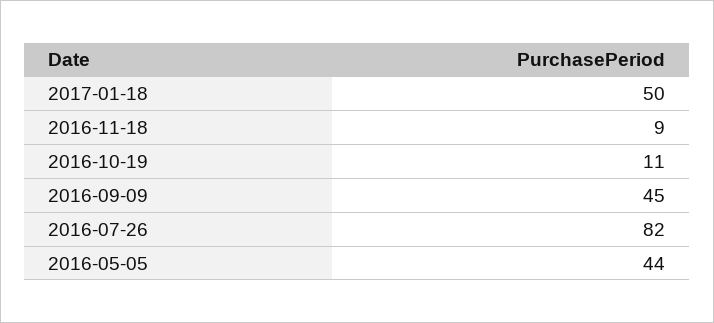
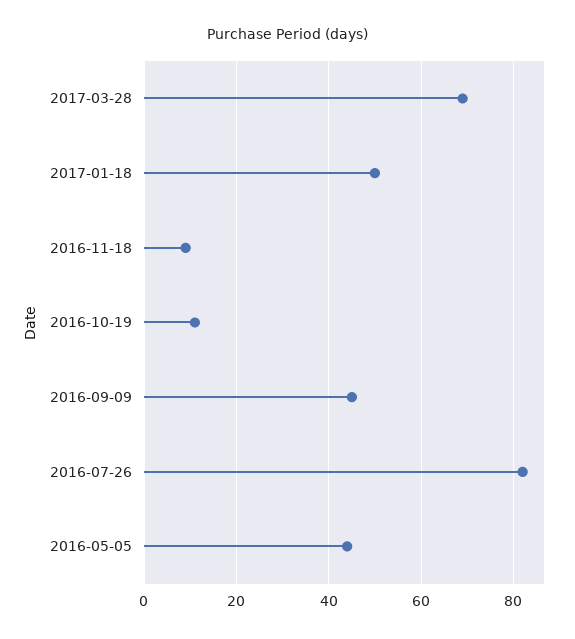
2017-03-28: none -> 70

